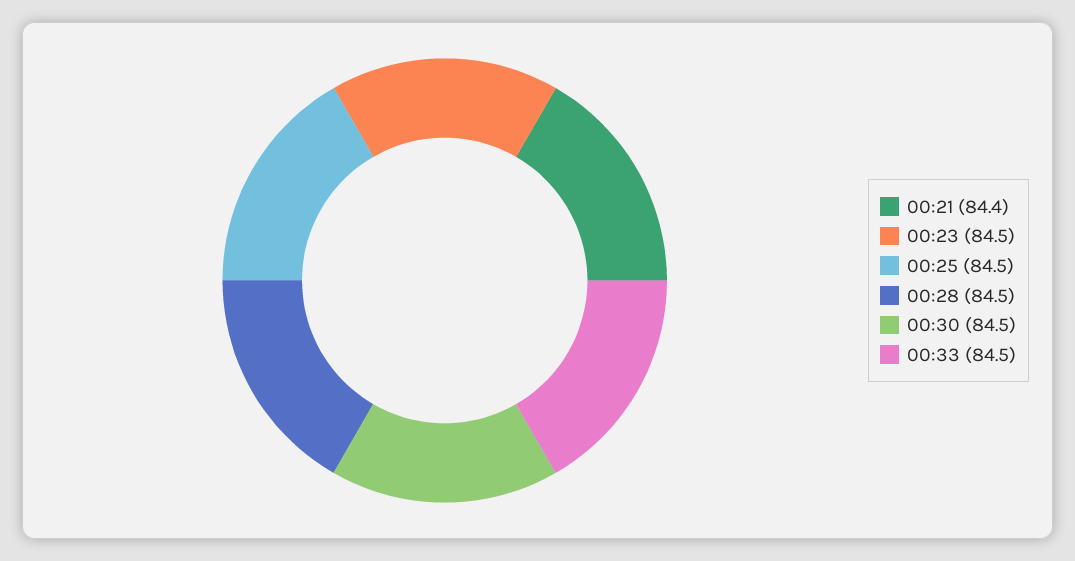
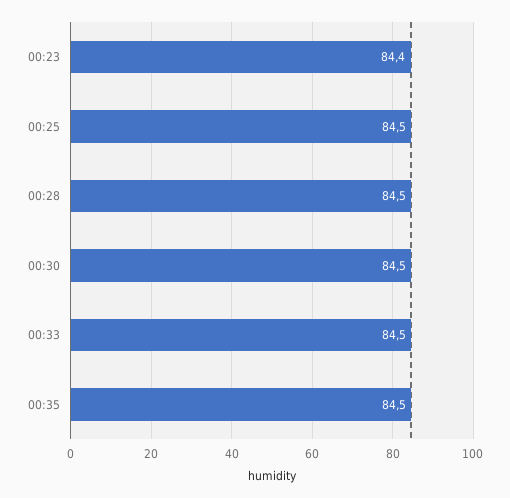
00:21: 84.4 -> none
00:23: 84.5 -> 84.4
00:35: none -> 84.5

